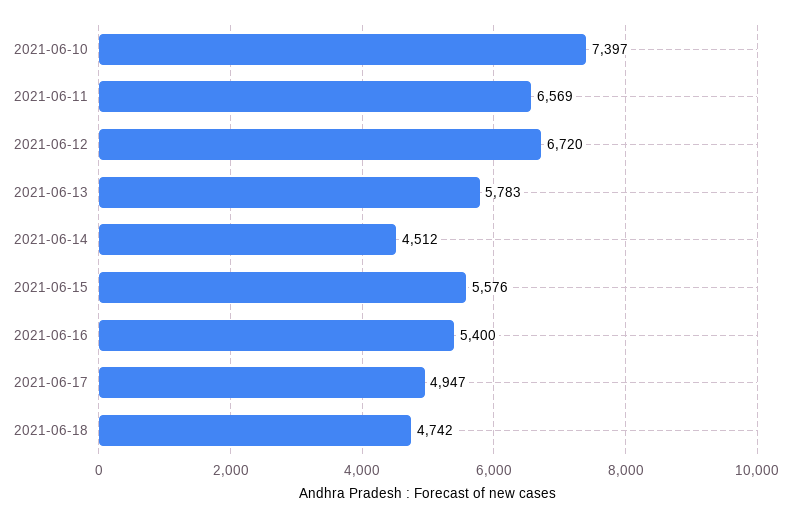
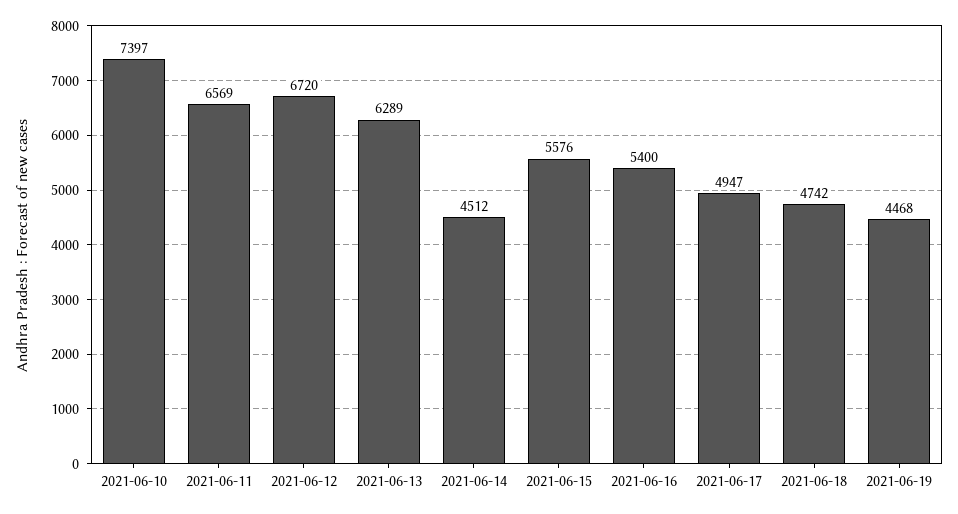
2021-06-13: 5783 -> 6289
2021-06-19: none -> 4468

